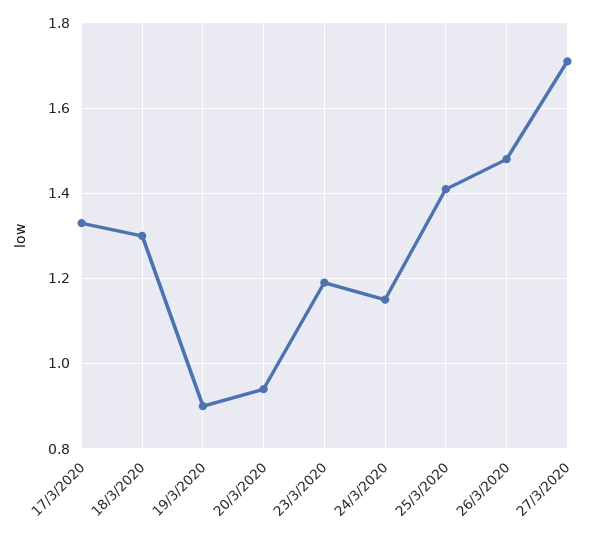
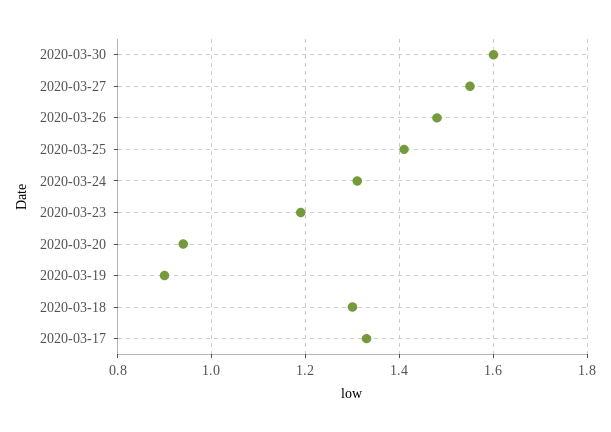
24/3/2020: 1.15 -> 1.3
27/3/2020: 1.7 -> 1.55
2020-03-30: none -> 1.6

